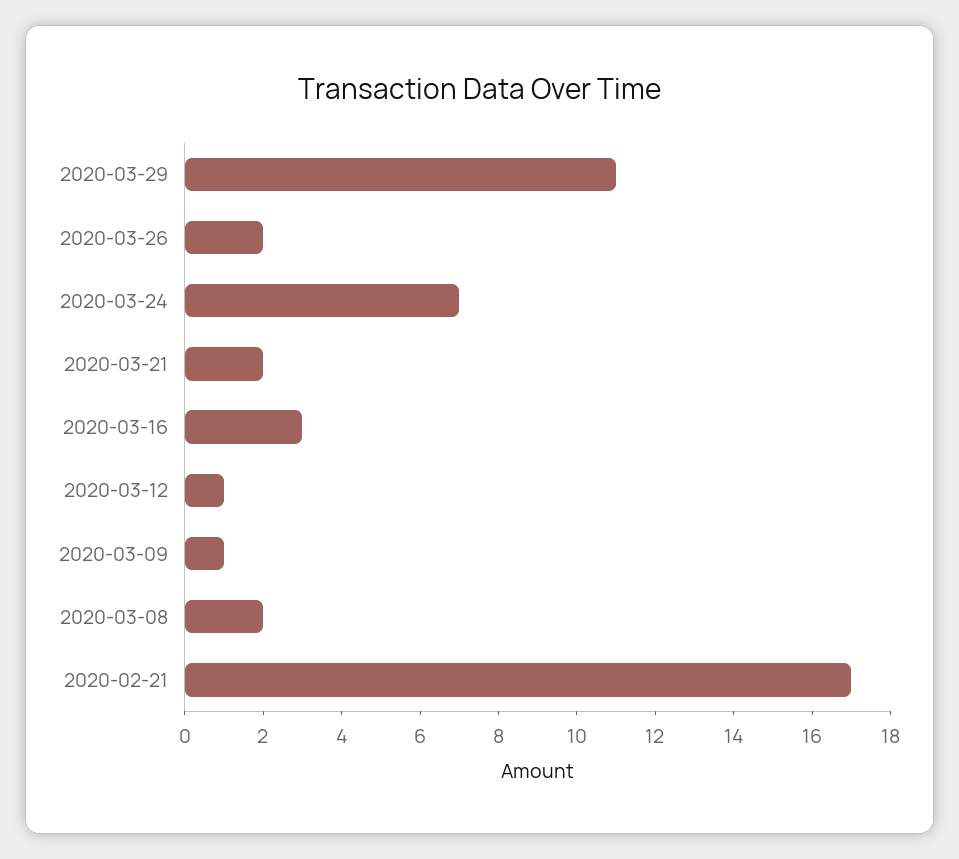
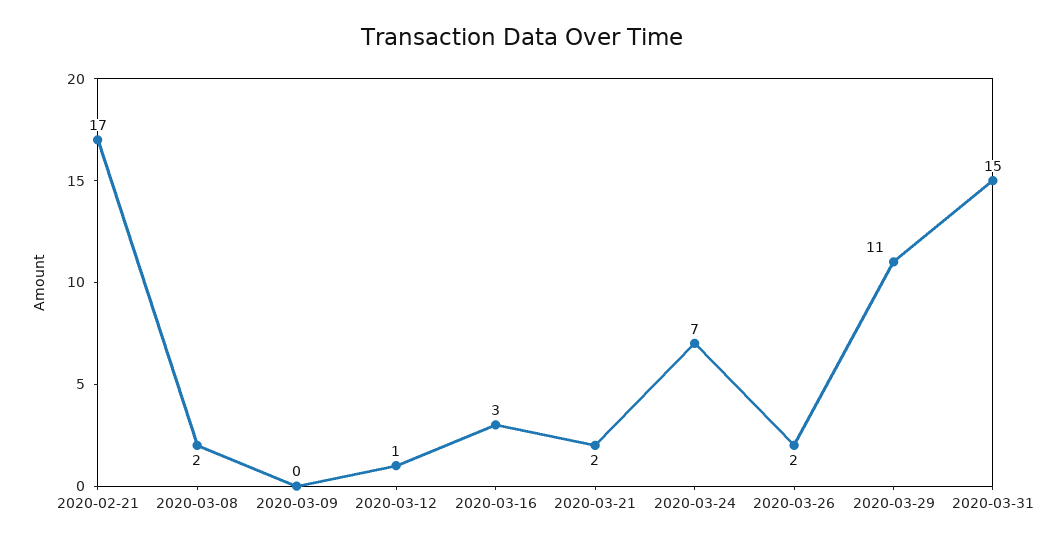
2020-03-09: 1 -> 0
2020-03-31: none -> 15

